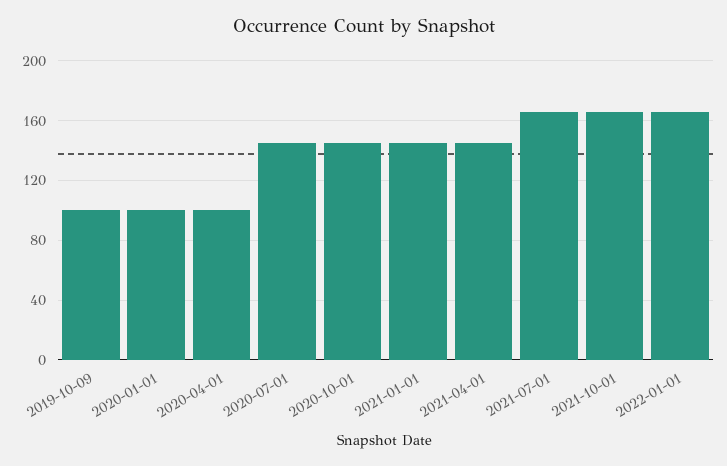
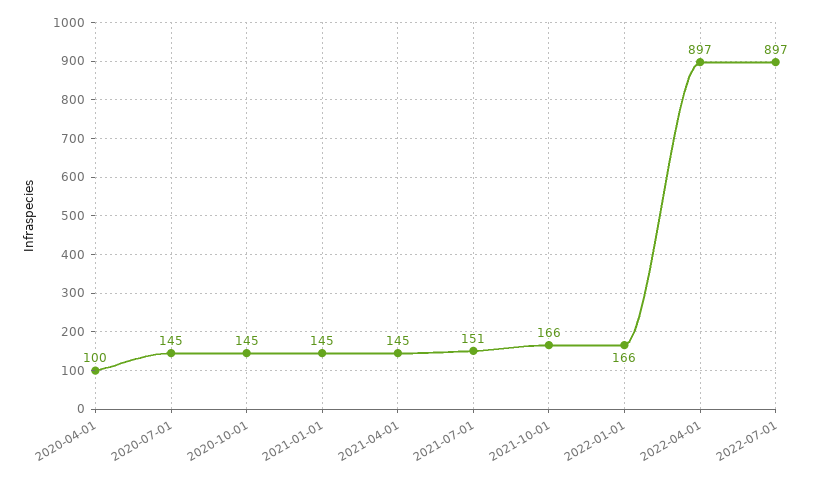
2019-10-09: 100 -> none
2020-01-01: 100 -> none
2021-07-01: 165 -> 151
2022-04-01: none -> 897
2022-07-01: none -> 897

